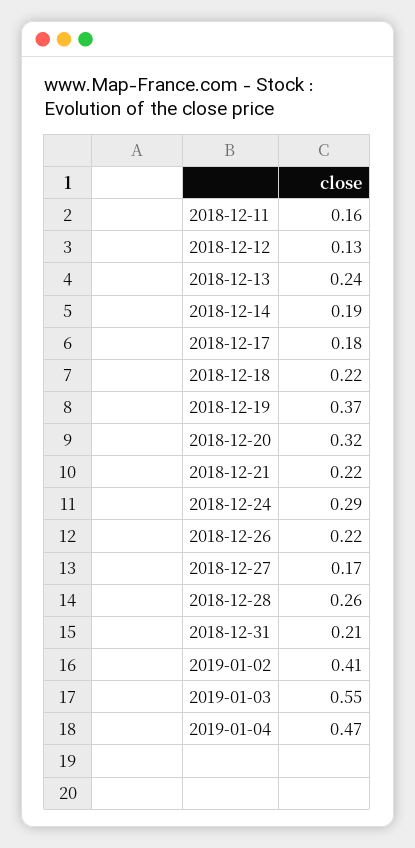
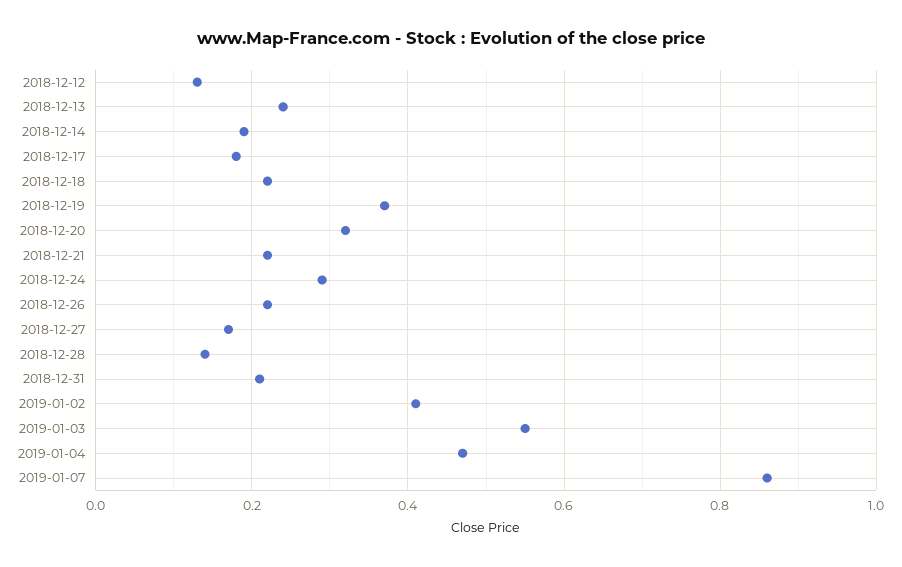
2018-12-11: 0.16 -> none
2018-12-28: 0.26 -> 0.15
2019-01-07: none -> 0.85

